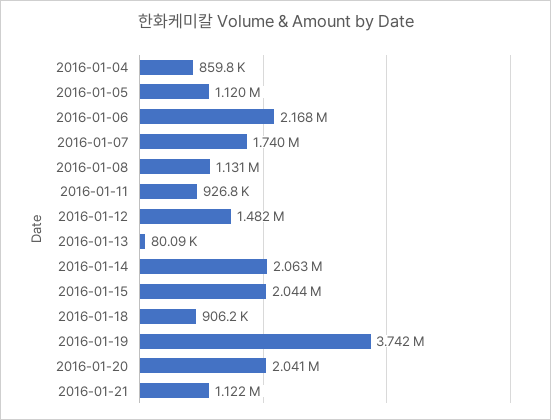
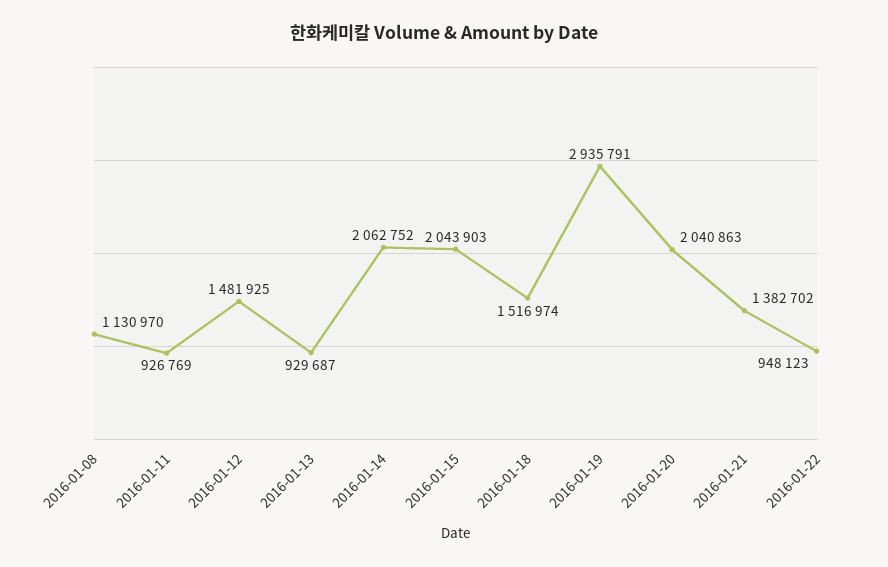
2016-01-04: 859800 -> none
2016-01-05: 1120000 -> none
2016-01-06: 2168000 -> none
2016-01-07: 1740000 -> none
2016-01-13: 80090 -> 929687
2016-01-18: 906200 -> 1516974
2016-01-19: 3742000 -> 2935791
2016-01-21: 1122000 -> 1382702
2016-01-22: none -> 948123

